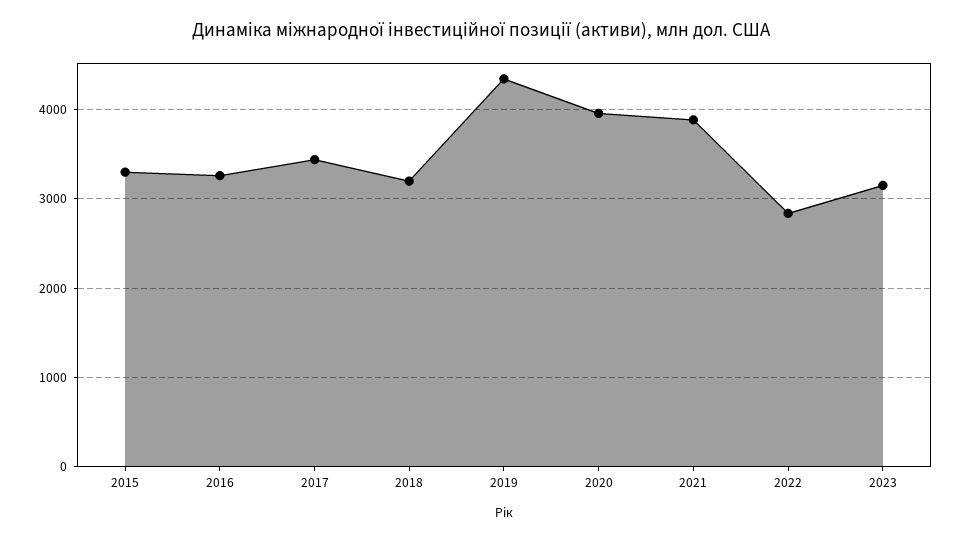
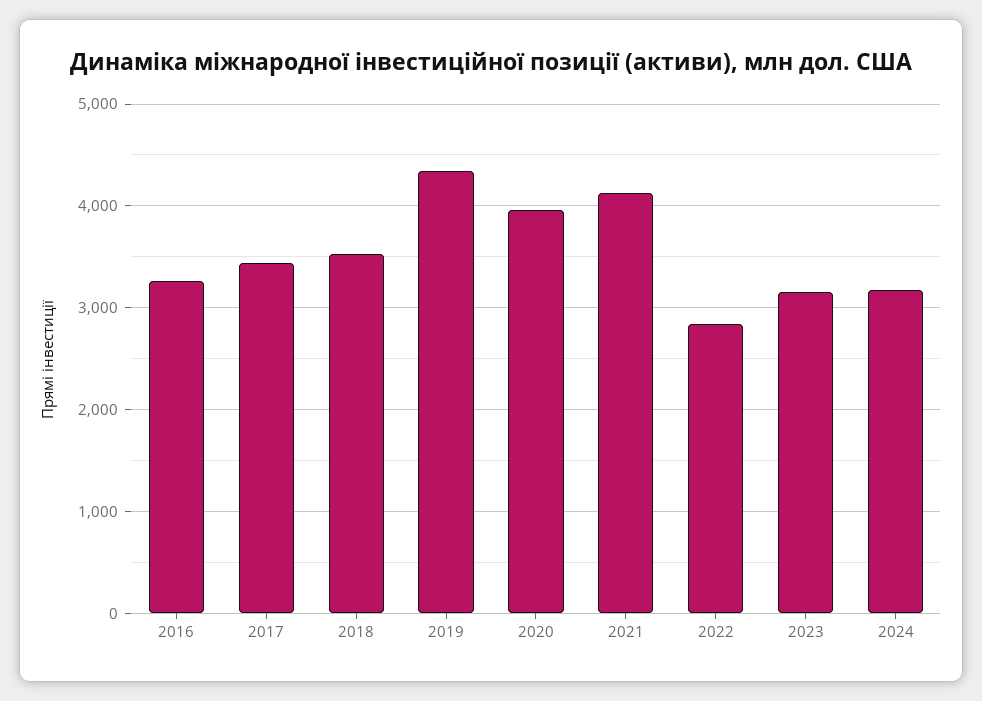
2015: 3300 -> none
2018: 3200 -> 3500
2021: 3900 -> 4100
2024: none -> 3200

